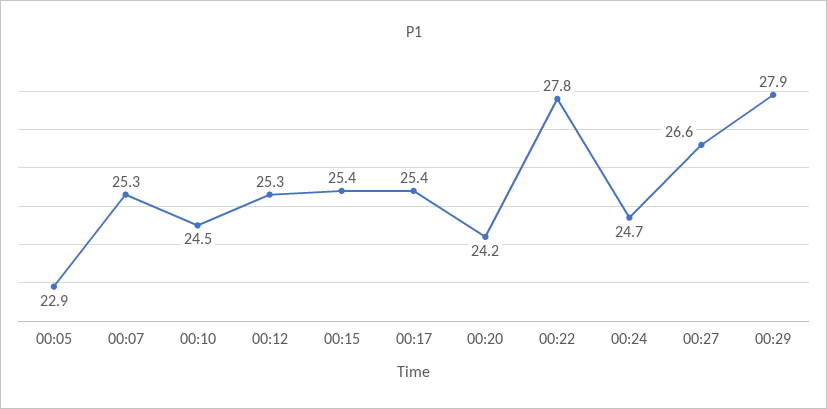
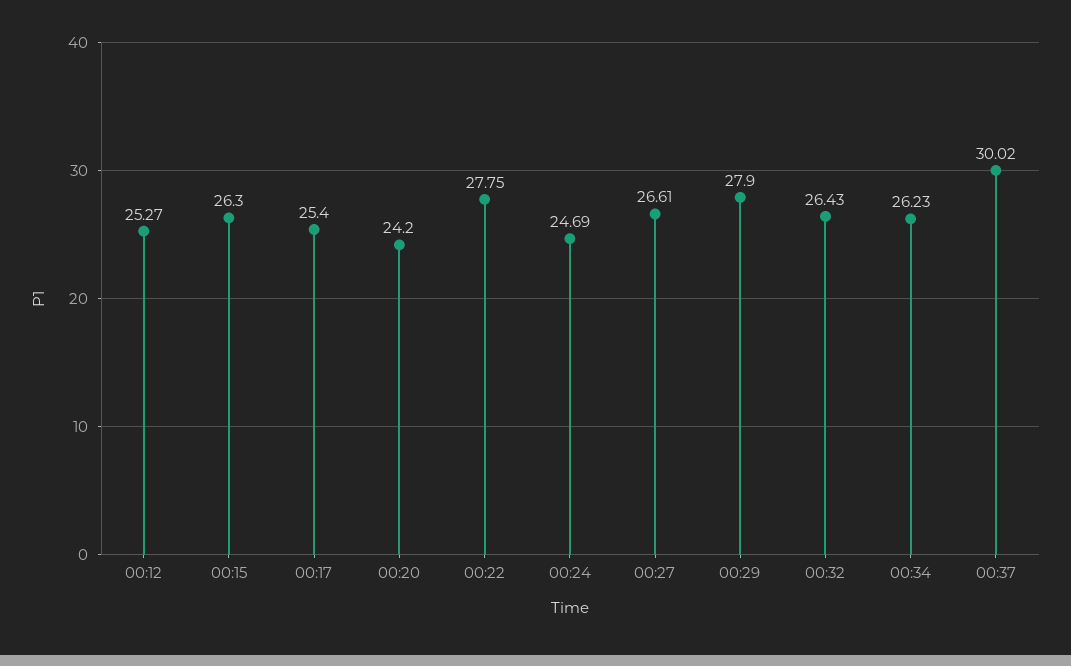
00:05: 22.9 -> none
00:07: 25.3 -> none
00:10: 24.5 -> none
00:15: 25.4 -> 26.3
00:32: none -> 26.43
00:34: none -> 26.23
00:37: none -> 30.02

